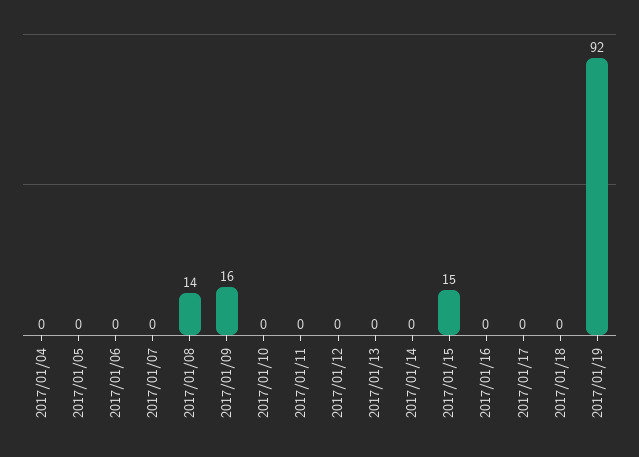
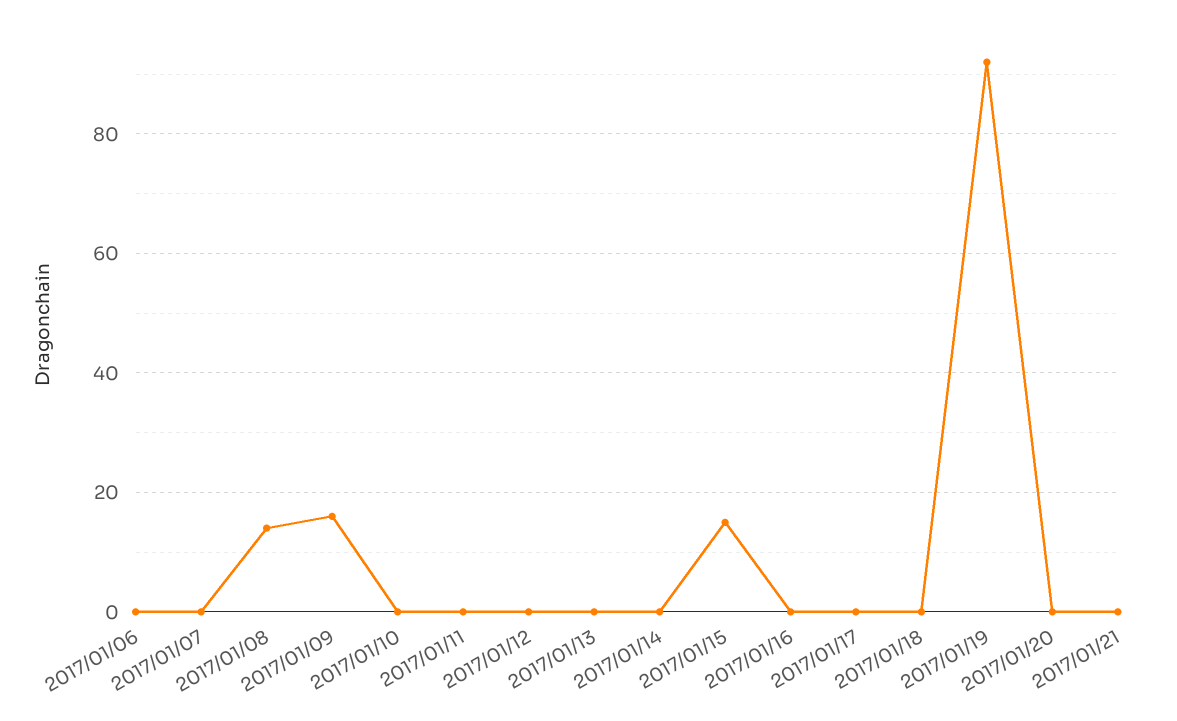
2017/01/04: 0 -> none
2017/01/05: 0 -> none
2017/01/20: none -> 0
2017/01/21: none -> 0

